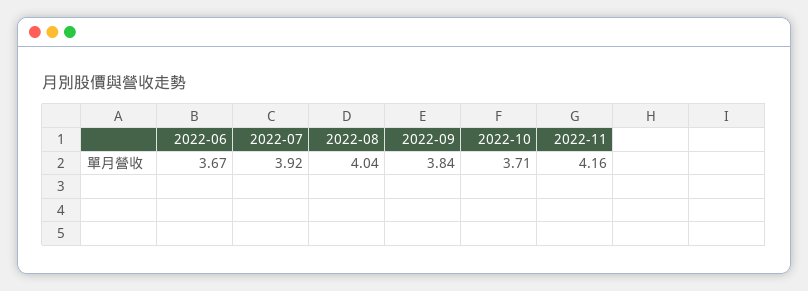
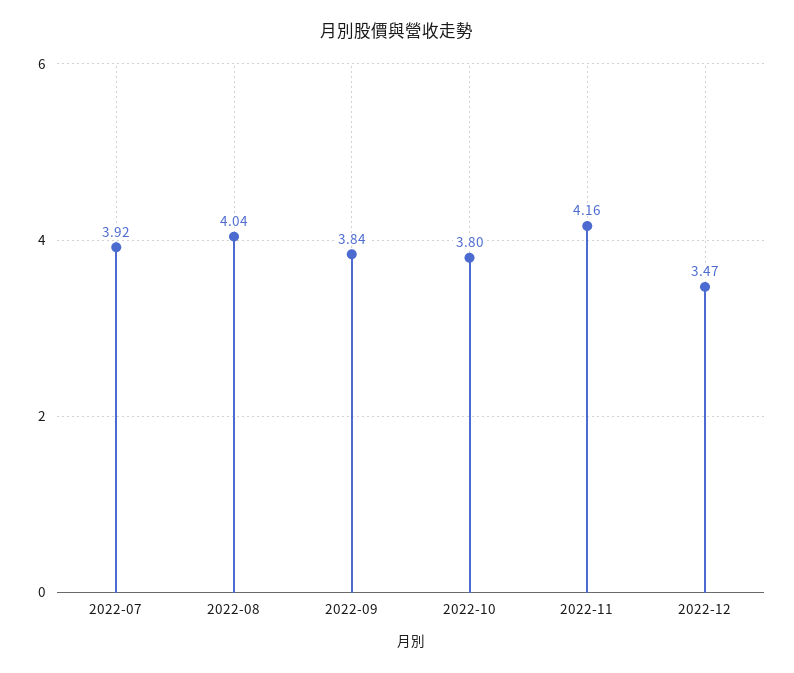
2022-06: 3.67 -> none
2022-10: 3.71 -> 3.8
2022-12: none -> 3.47

